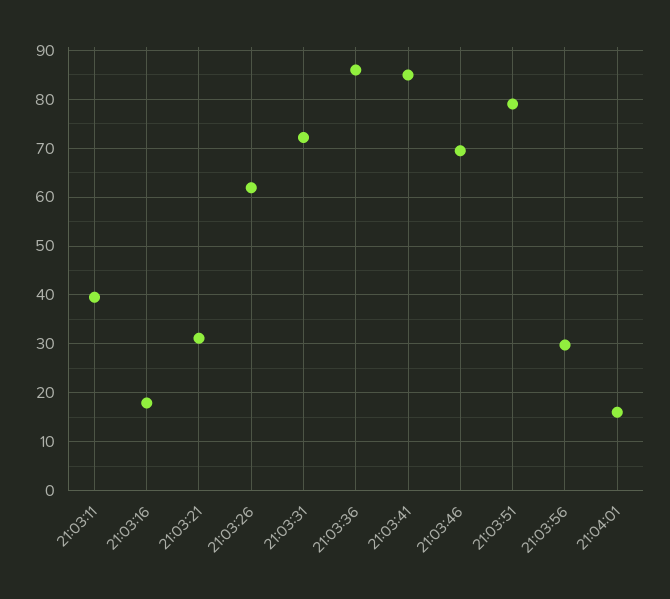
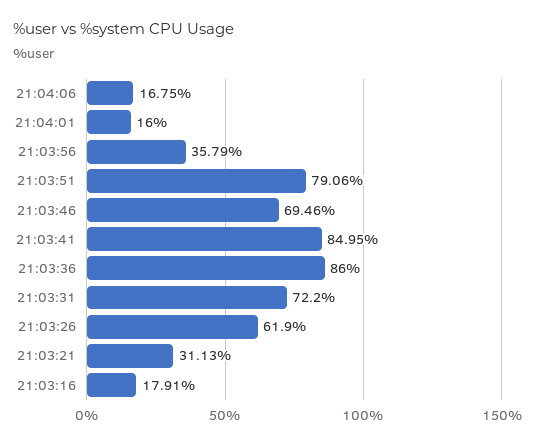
21:03:11: 40 -> none
21:03:56: 30 -> 35.79
21:04:06: none -> 16.75

